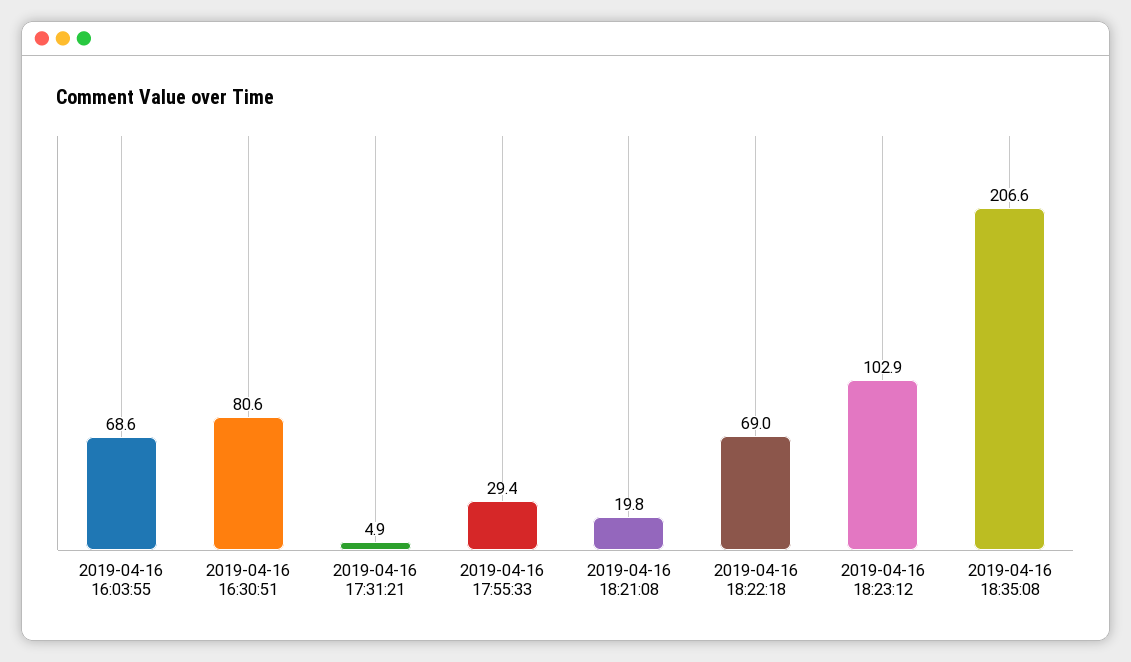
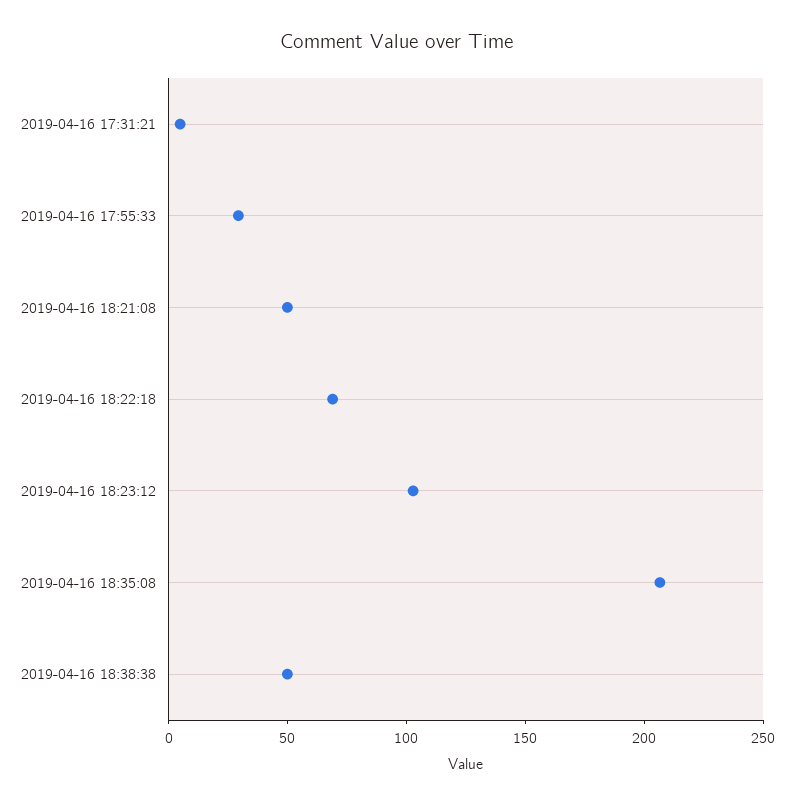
2019-04-16 16:03:55: 68.6 -> none
2019-04-16 16:30:51: 80.6 -> none
2019-04-16 18:21:08: 19.8 -> 50
2019-04-16 18:38:38: none -> 50

